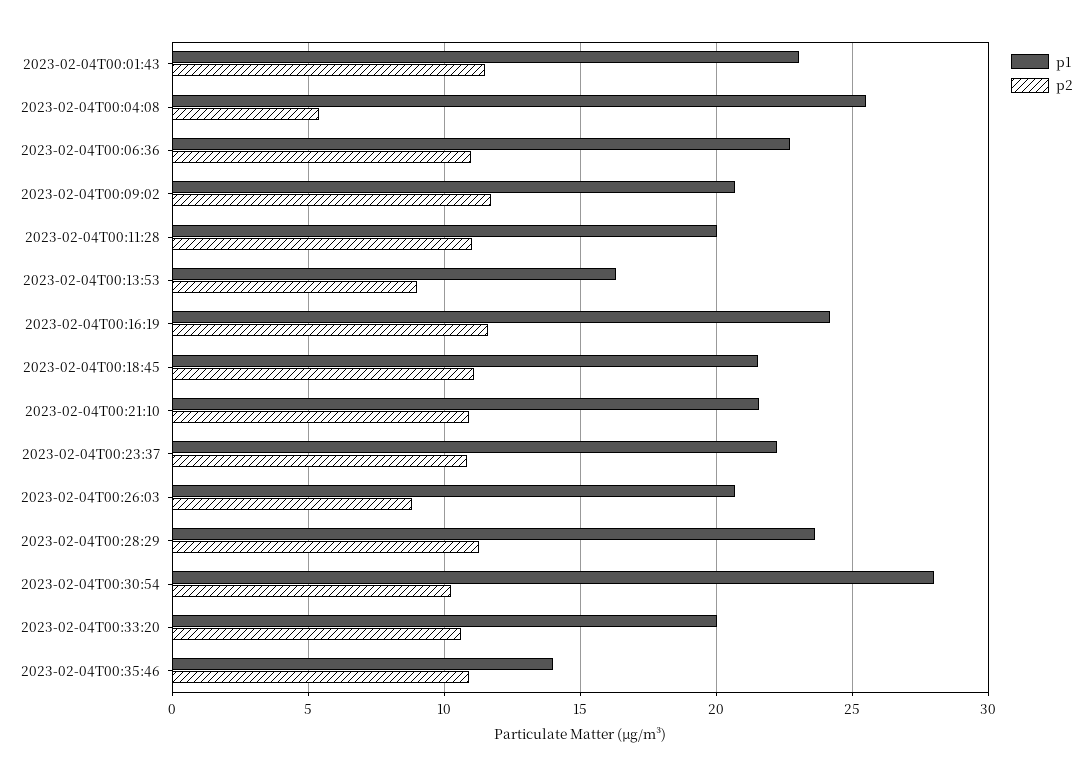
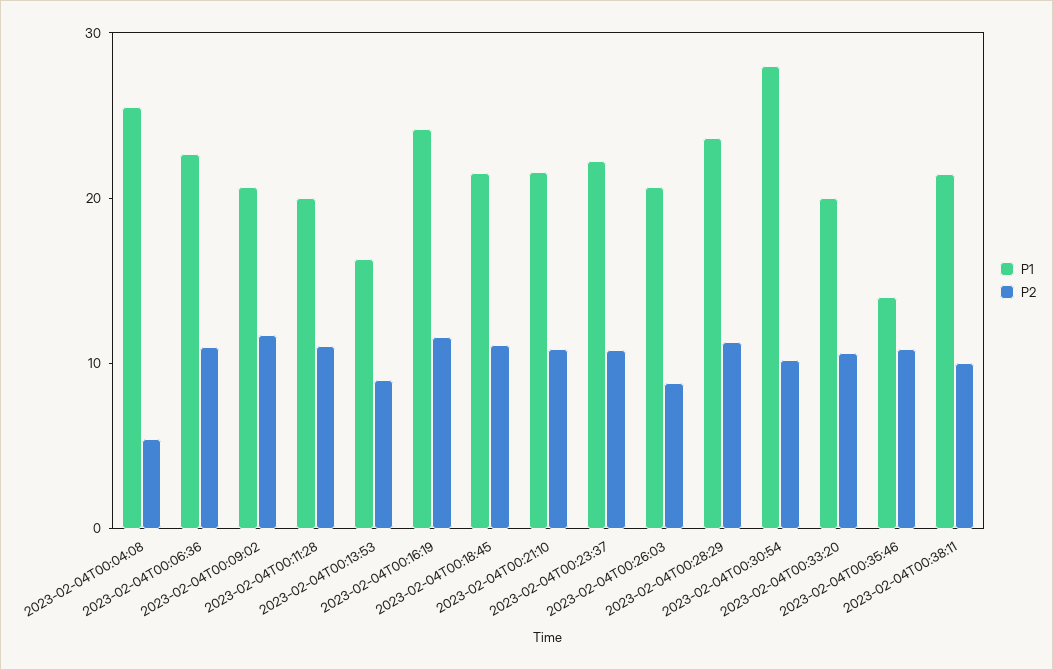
p1, 2023-02-04T00:01:43: 23 -> none
p2, 2023-02-04T00:01:43: 11.5 -> none
p1, 2023-02-04T00:38:11: none -> 22
p2, 2023-02-04T00:38:11: none -> 10

